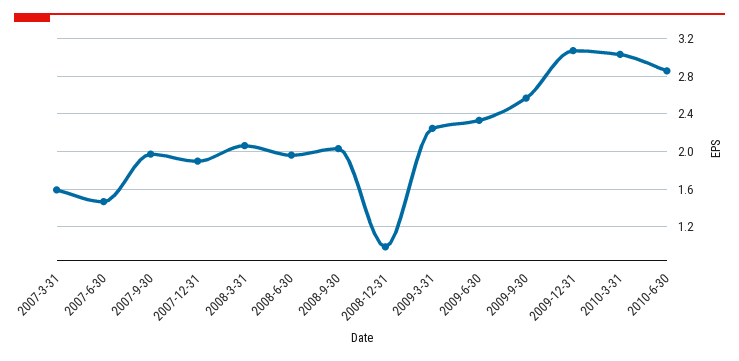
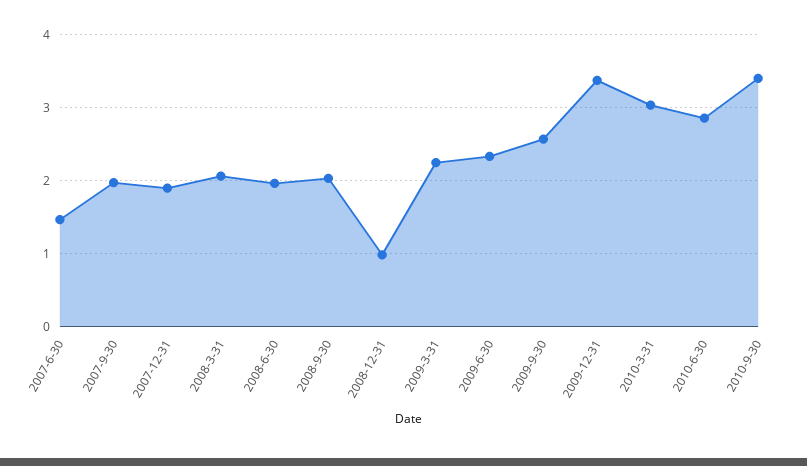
2007-3-31: 1.6 -> none
2009-12-31: 3.1 -> 3.4
2010-9-30: none -> 3.4

